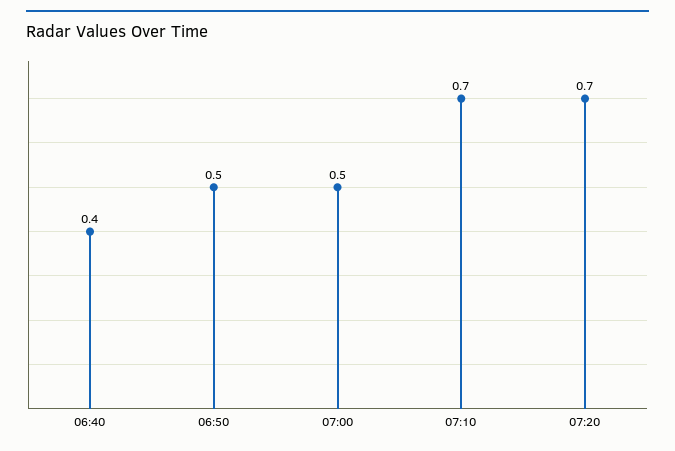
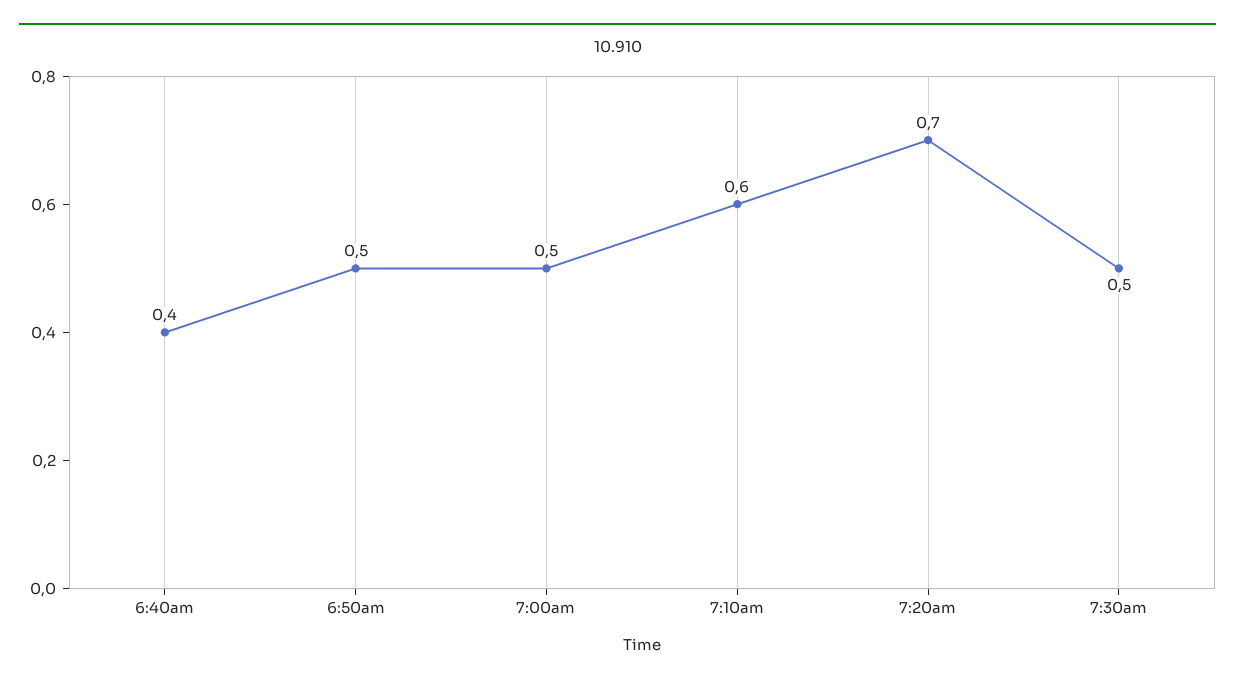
07:10: 0.7 -> 0.6
7:30am: none -> 0.5

